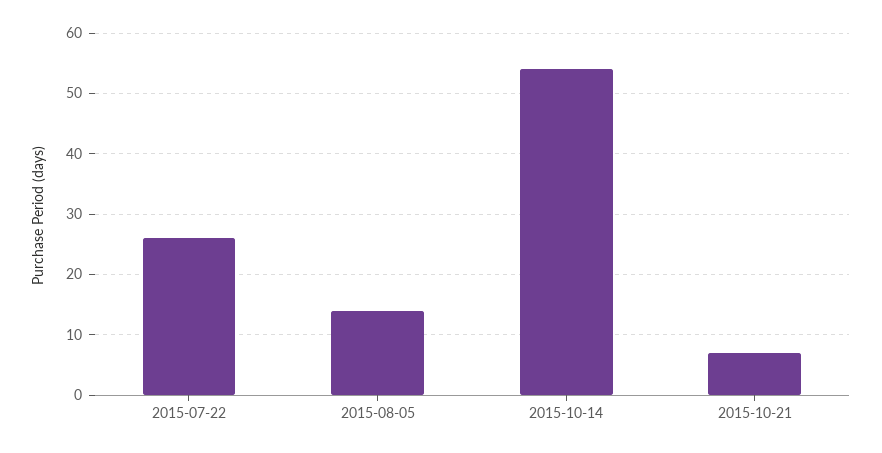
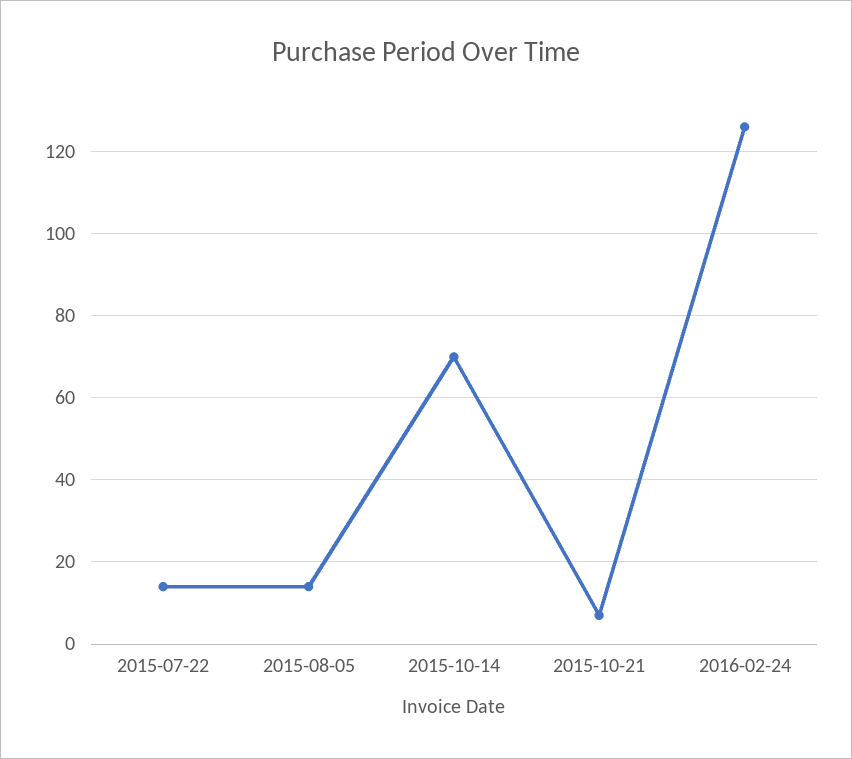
2015-07-22: 26 -> 15
2015-10-14: 54 -> 70
2016-02-24: none -> 125

